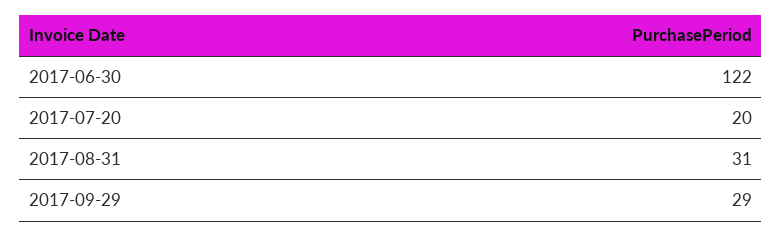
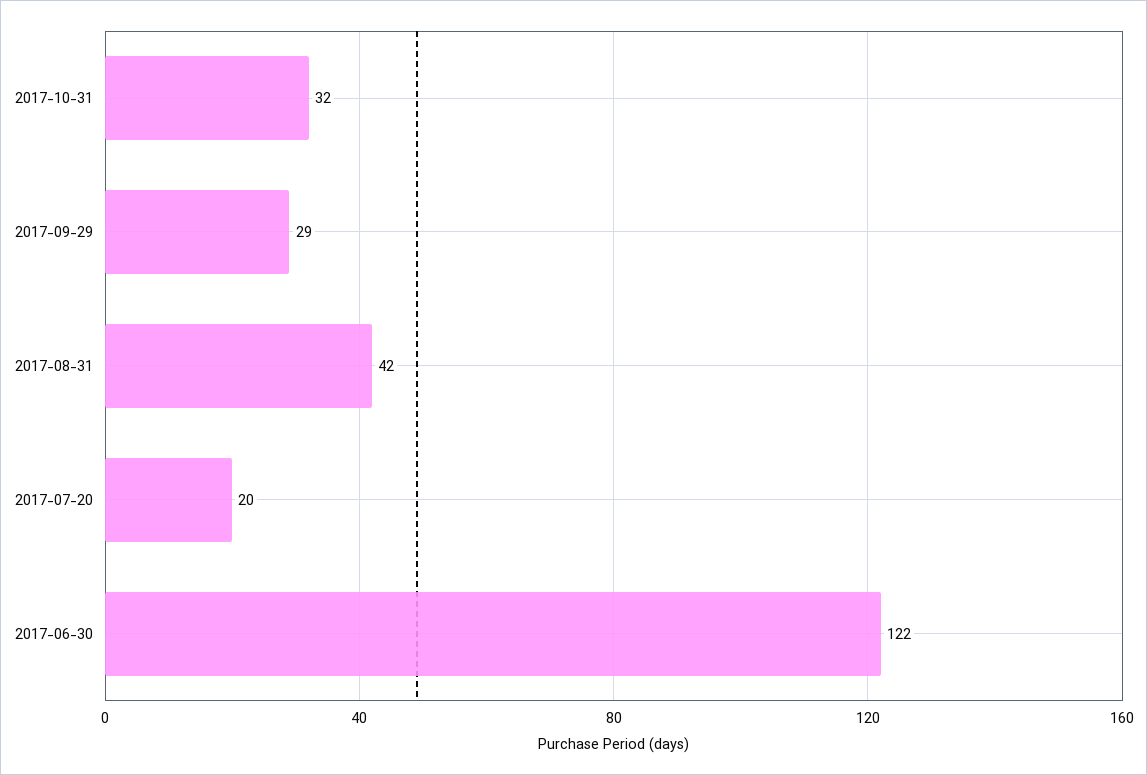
2017-08-31: 31 -> 42
2017-10-31: none -> 32

